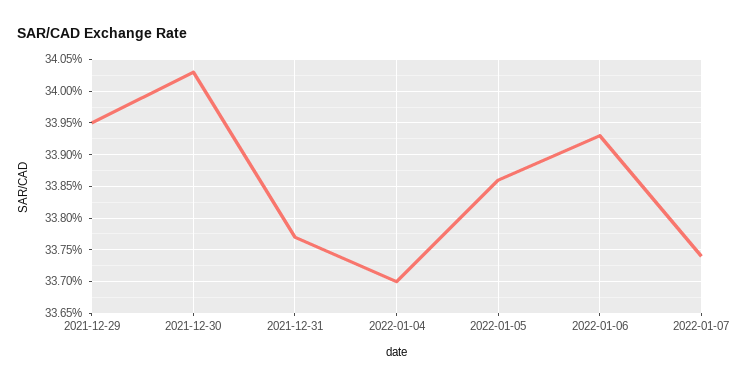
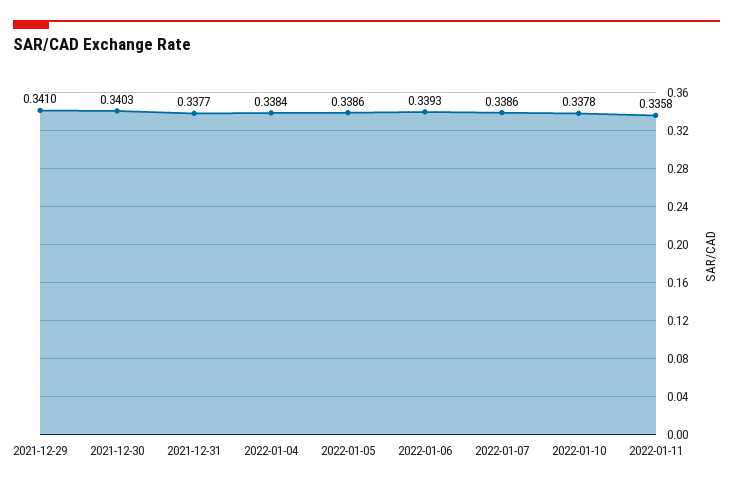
2021-12-29: 0.3395 -> 0.341
2022-01-04: 0.337 -> 0.3384
2022-01-07: 0.3374 -> 0.3386
2022-01-10: none -> 0.3378
2022-01-11: none -> 0.3358

